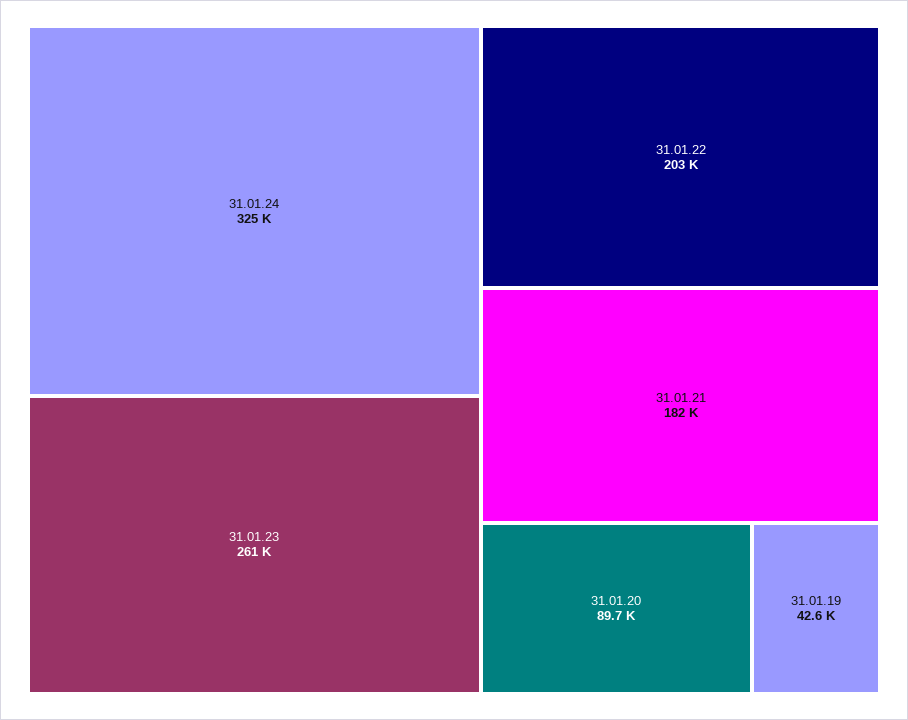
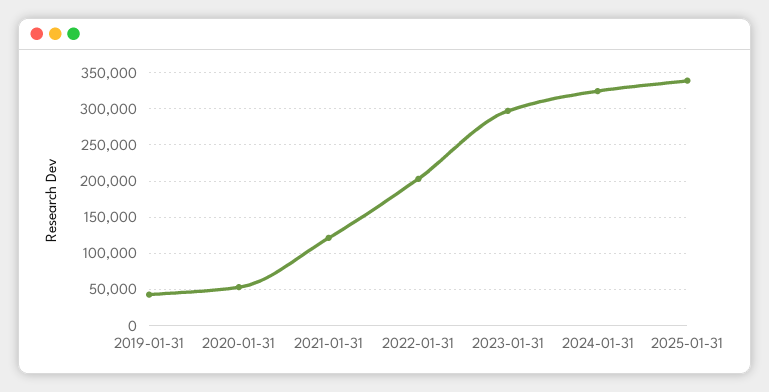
31.01.23: 261000 -> 300000
31.01.21: 182000 -> 120000
31.01.20: 89700 -> 50000
2025-01-31: none -> 340000

